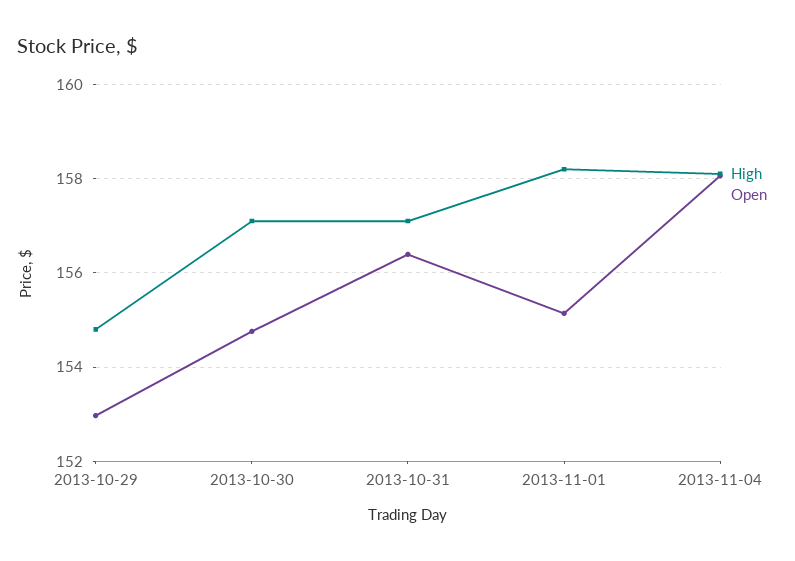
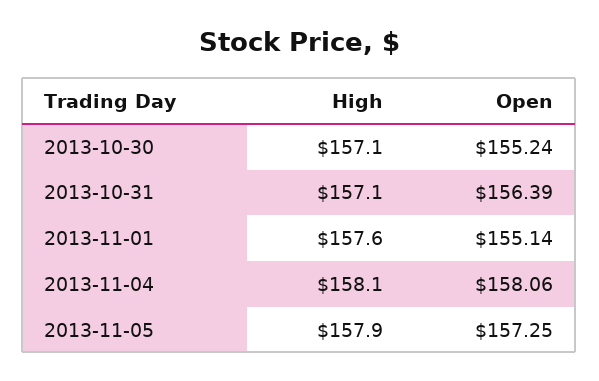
High, 2013-10-29: 154.8 -> none
Open, 2013-10-29: 153 -> none
Open, 2013-10-30: 154.8 -> 155.24
High, 2013-11-01: 158.2 -> 157.6
High, 2013-11-05: none -> 157.9
Open, 2013-11-05: none -> 157.25

